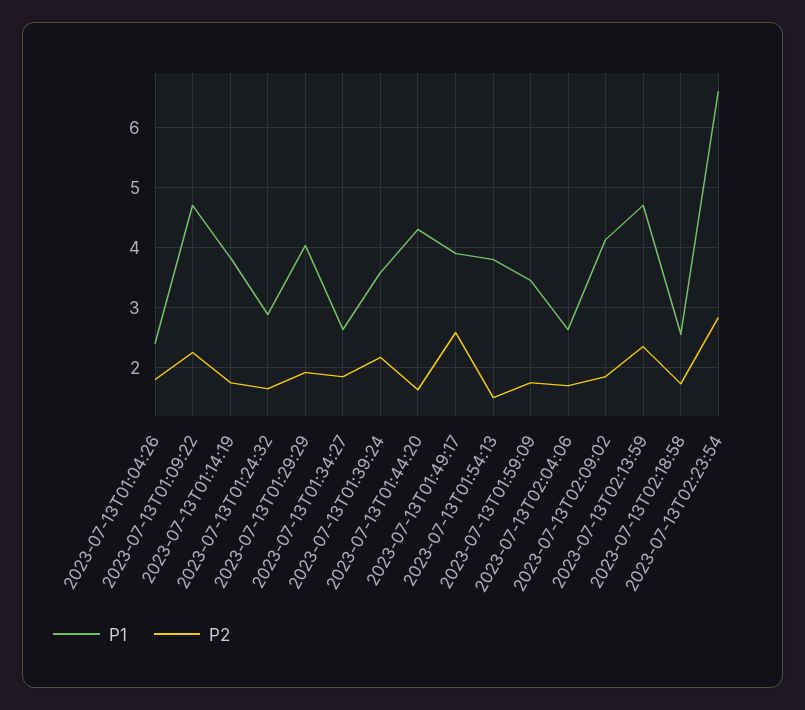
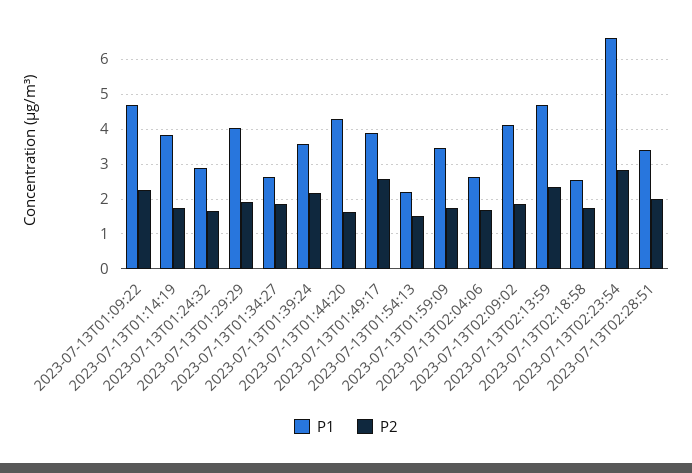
P1, 2023-07-13T01:04:26: 2.4 -> none
P2, 2023-07-13T01:04:26: 1.8 -> none
P1, 2023-07-13T01:54:13: 3.8 -> 2.2
P1, 2023-07-13T02:28:51: none -> 3.4
P2, 2023-07-13T02:28:51: none -> 2

